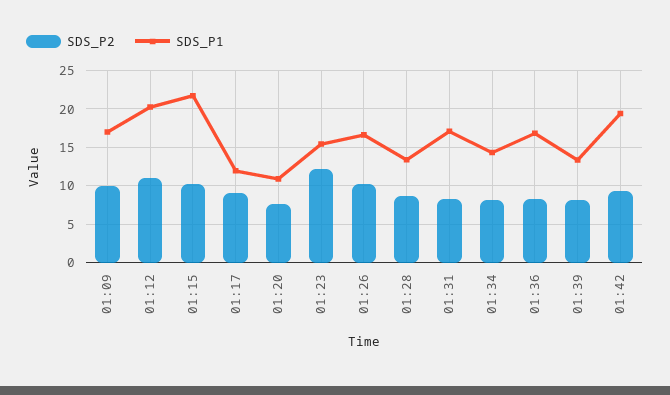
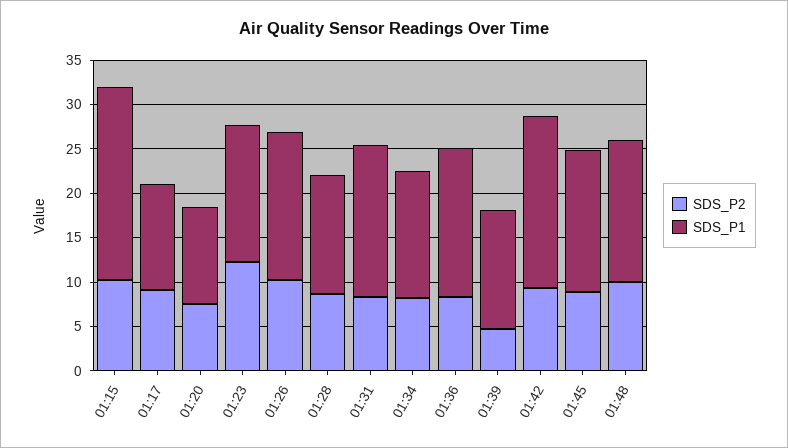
SDS_P2, 01:09: 10 -> none
SDS_P1, 01:09: 17 -> none
SDS_P2, 01:12: 11 -> none
SDS_P1, 01:12: 20 -> none
SDS_P2, 01:39: 8 -> 5
SDS_P2, 01:45: none -> 9
SDS_P1, 01:45: none -> 16
SDS_P2, 01:48: none -> 10
SDS_P1, 01:48: none -> 16

